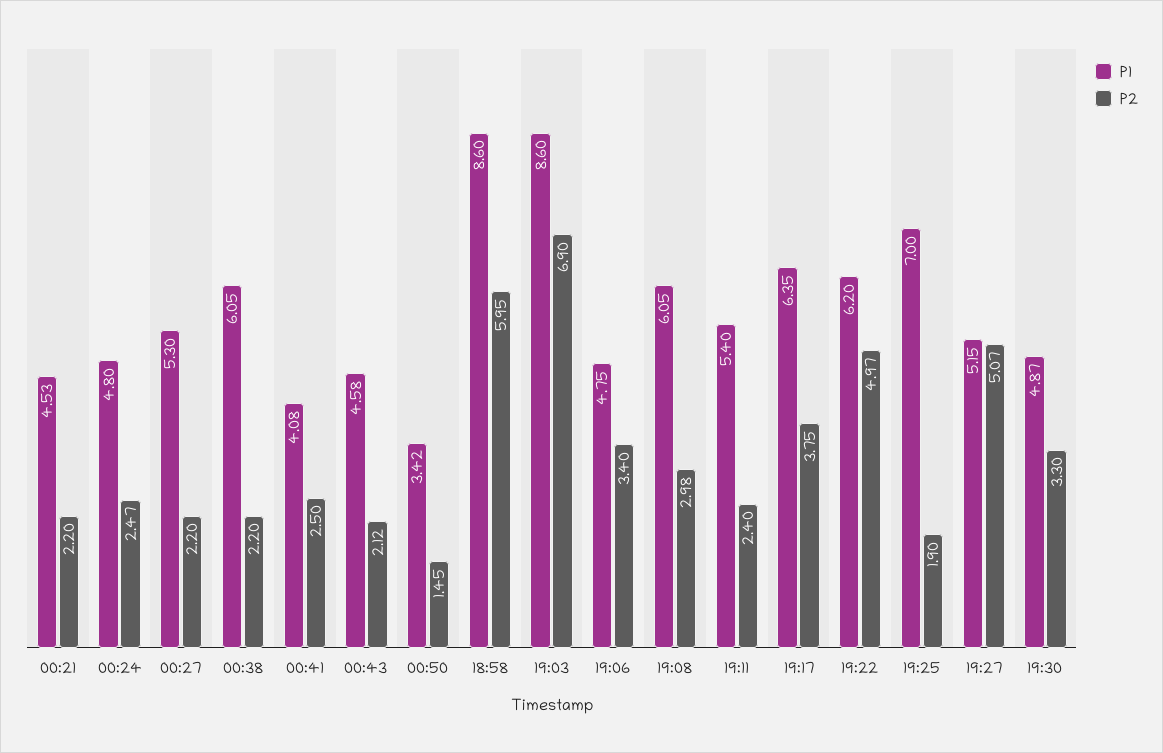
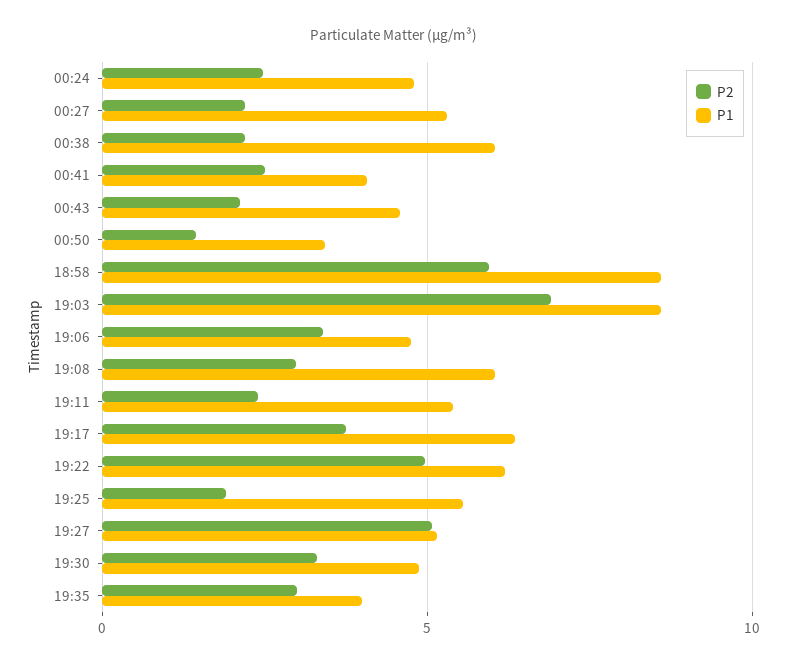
P1, 00:21: 4.53 -> none
P2, 00:21: 2.2 -> none
P1, 19:25: 7 -> 5.5
P2, 19:35: none -> 3
P1, 19:35: none -> 4

